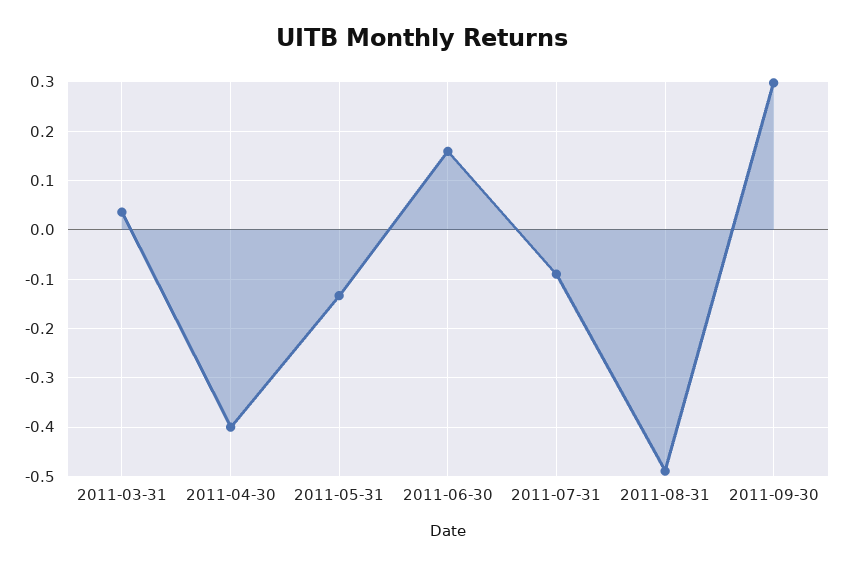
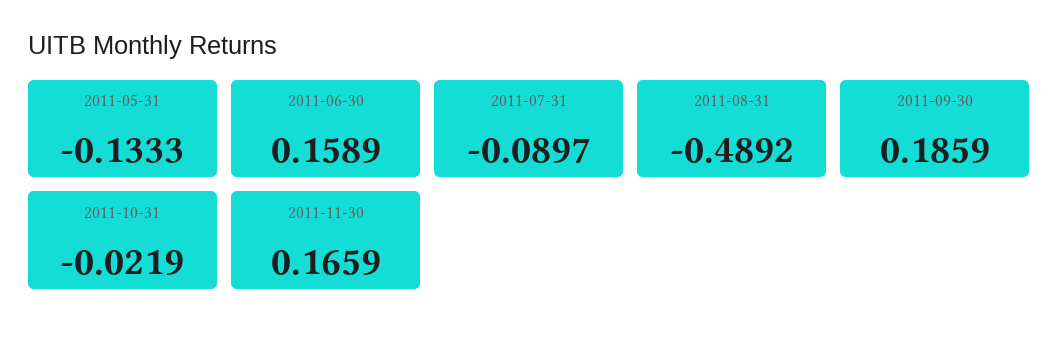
2011-03-31: 0.04 -> none
2011-04-30: -0.4 -> none
2011-09-30: 0.3 -> 0.1859
2011-10-31: none -> -0.0219
2011-11-30: none -> 0.1659

